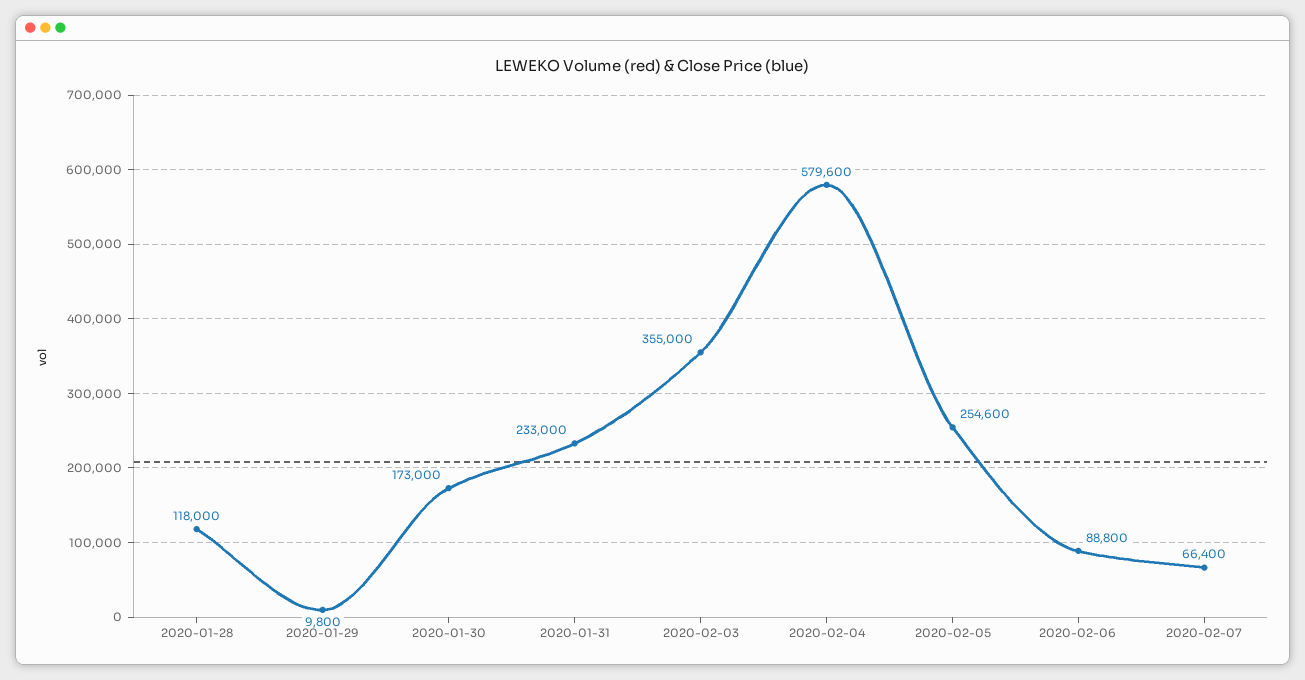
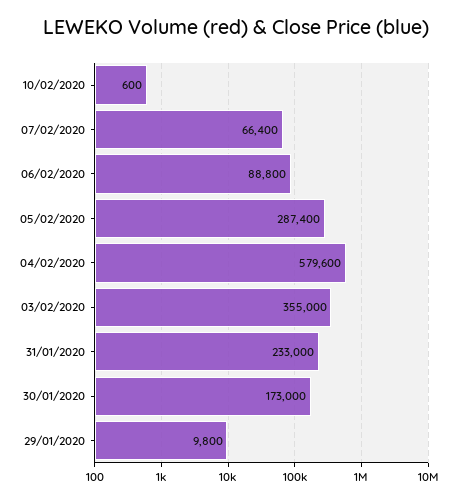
2020-01-28: 118000 -> none
2020-02-05: 254600 -> 287400
10/02/2020: none -> 600

